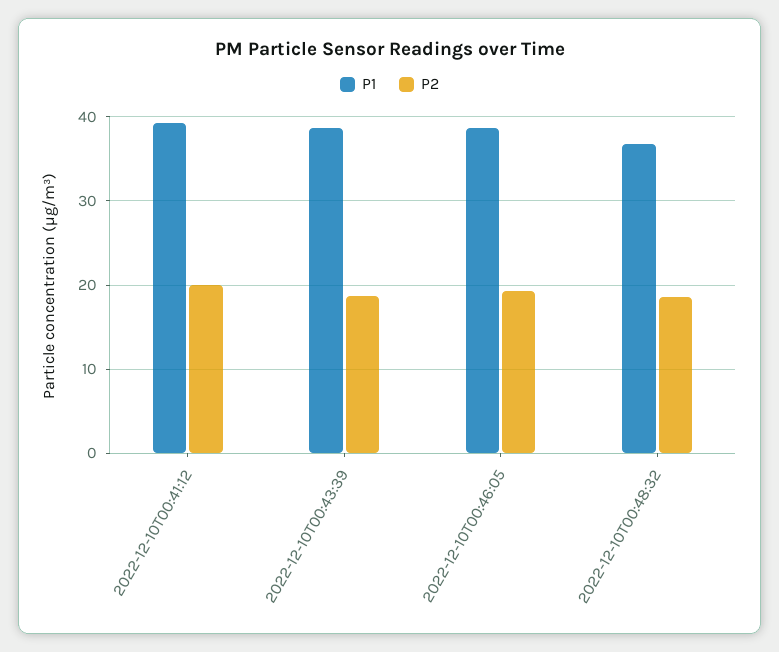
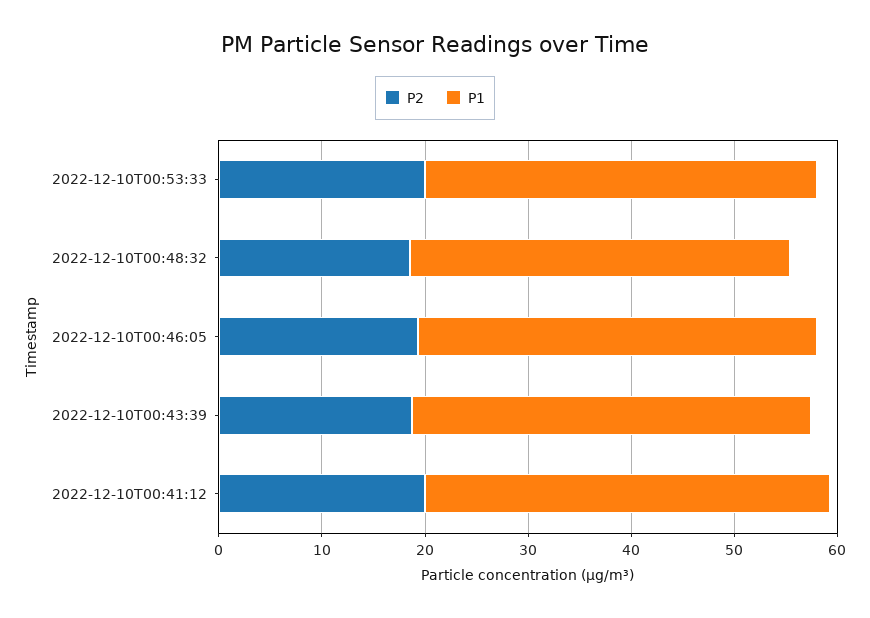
P2, 2022-12-10T00:53:33: none -> 20
P1, 2022-12-10T00:53:33: none -> 38

